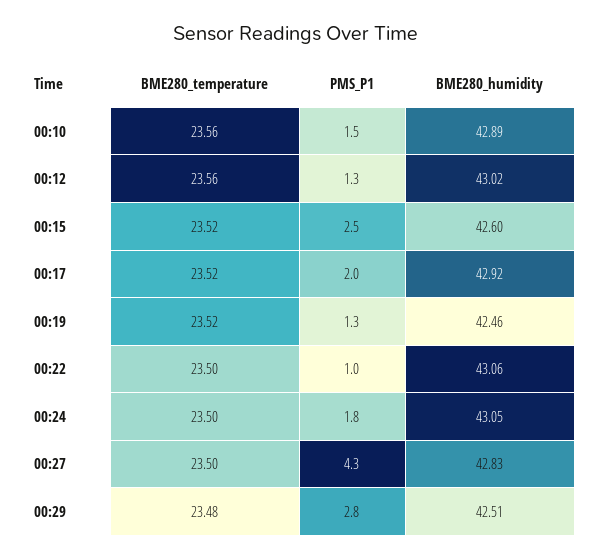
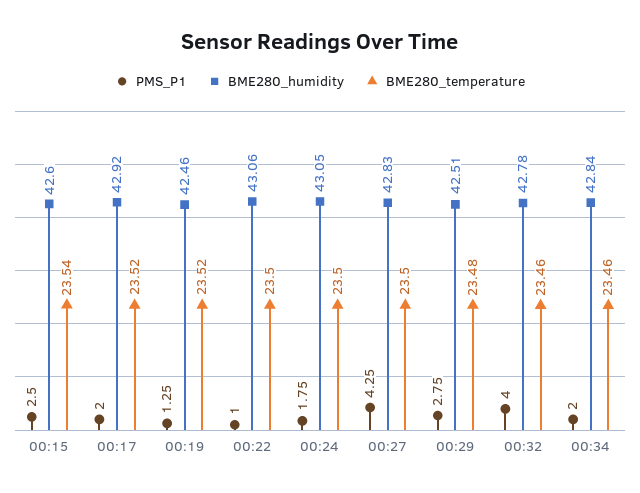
BME280_temperature, 00:10: 23.56 -> none
PMS_P1, 00:10: 1.5 -> none
BME280_humidity, 00:10: 42.89 -> none
BME280_temperature, 00:12: 23.56 -> none
PMS_P1, 00:12: 1.3 -> none
BME280_humidity, 00:12: 43.02 -> none
BME280_temperature, 00:15: 23.52 -> 23.54
PMS_P1, 00:32: none -> 4
BME280_humidity, 00:32: none -> 42.78
BME280_temperature, 00:32: none -> 23.46
PMS_P1, 00:34: none -> 2
BME280_humidity, 00:34: none -> 42.84
BME280_temperature, 00:34: none -> 23.46

